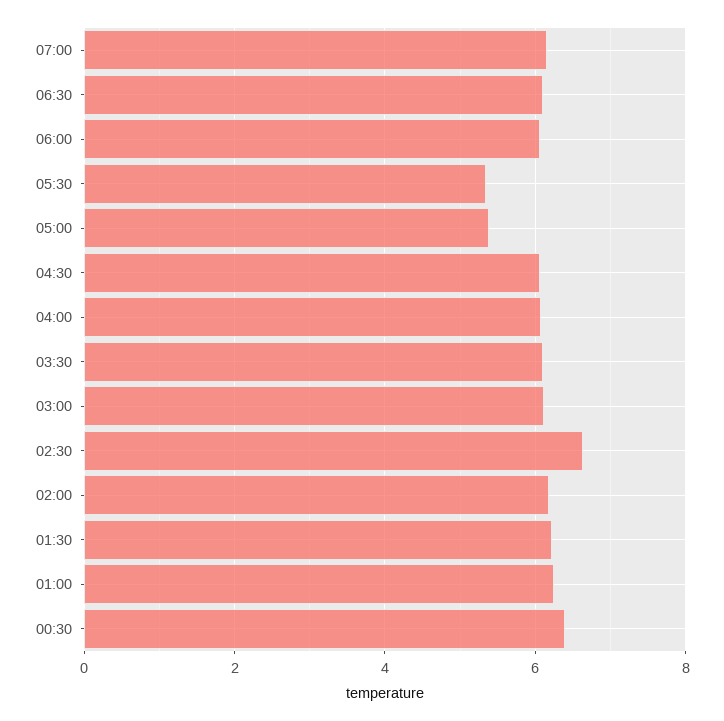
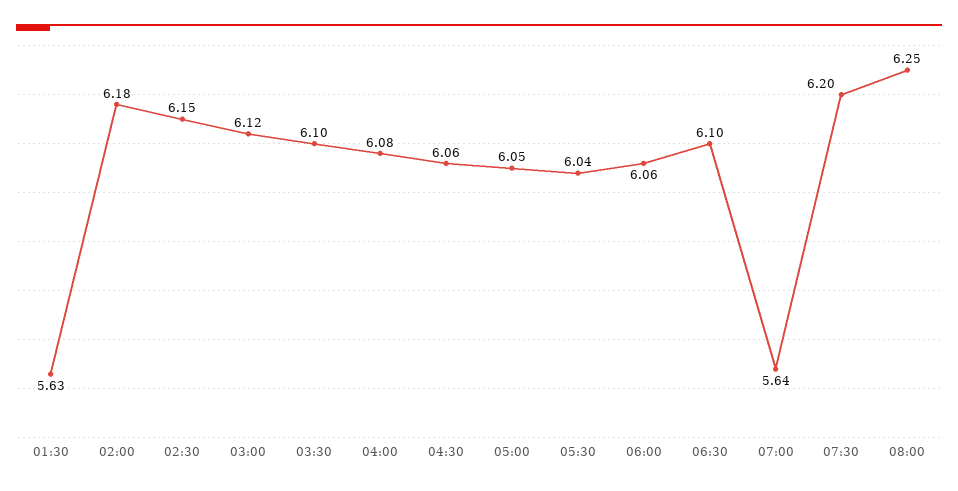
07:00: 6.2 -> 5.64
05:30: 5.4 -> 6.04
05:00: 5.4 -> 6.05
02:30: 6.6 -> 6.15
01:30: 6.2 -> 5.63
01:00: 6.2 -> none
00:30: 6.4 -> none
07:30: none -> 6.2
08:00: none -> 6.25

